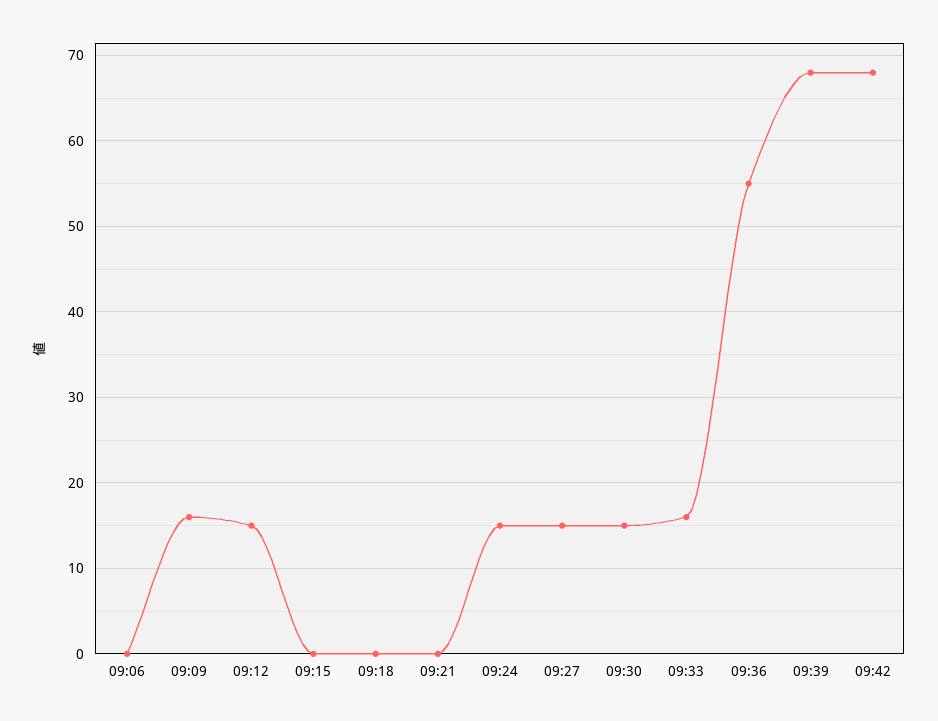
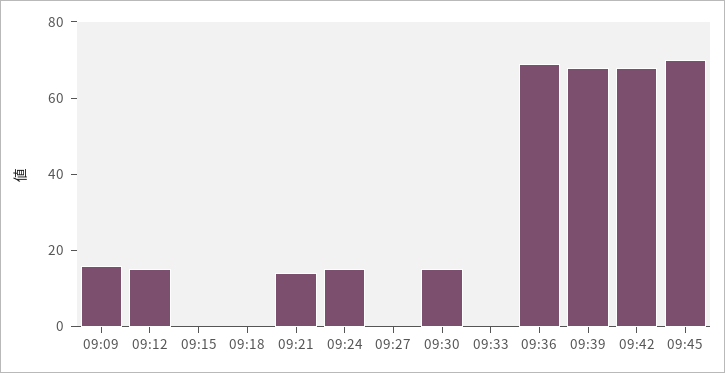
09:06: 0 -> none
09:21: 0 -> 15
09:27: 15 -> 0
09:33: 16 -> 0
09:36: 55 -> 70
09:45: none -> 70

